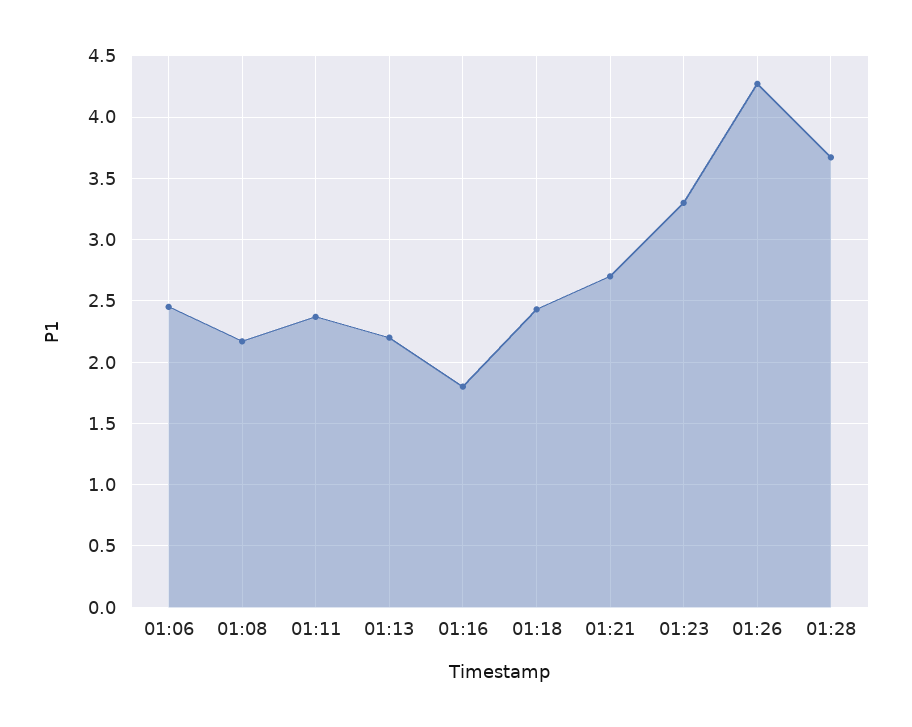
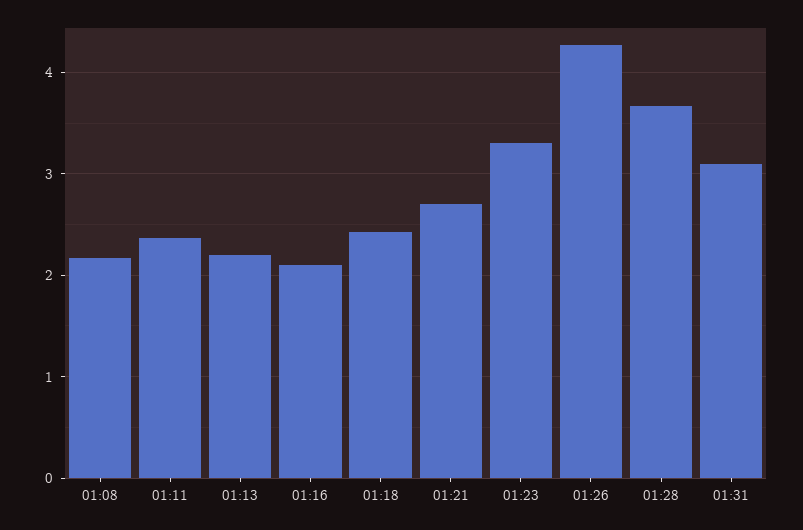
01:06: 2.45 -> none
01:16: 1.8 -> 2.1
01:31: none -> 3.1

